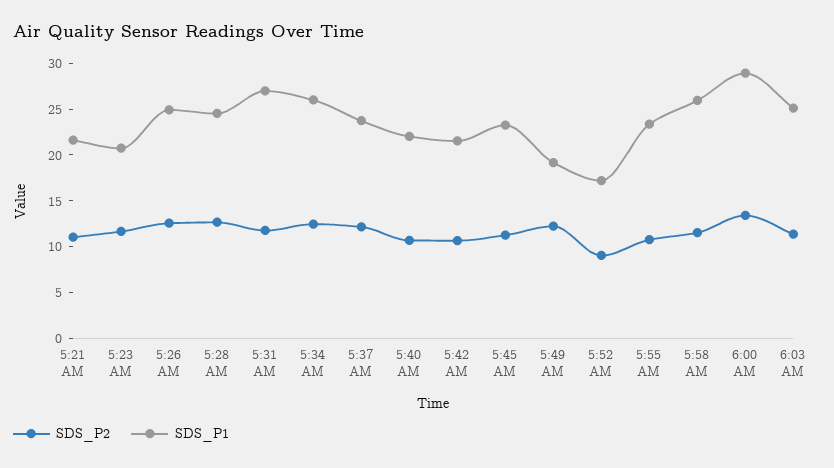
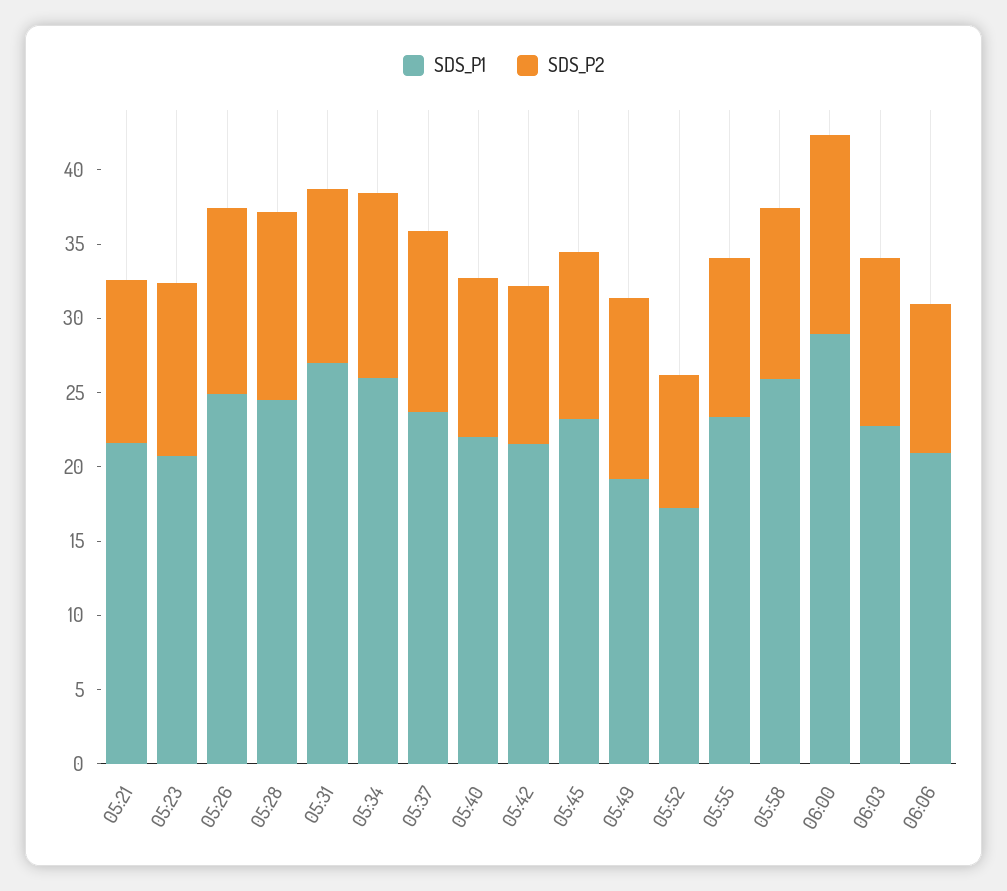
SDS_P1, 6:03 AM: 25 -> 23
SDS_P1, 06:06: none -> 21
SDS_P2, 06:06: none -> 10

